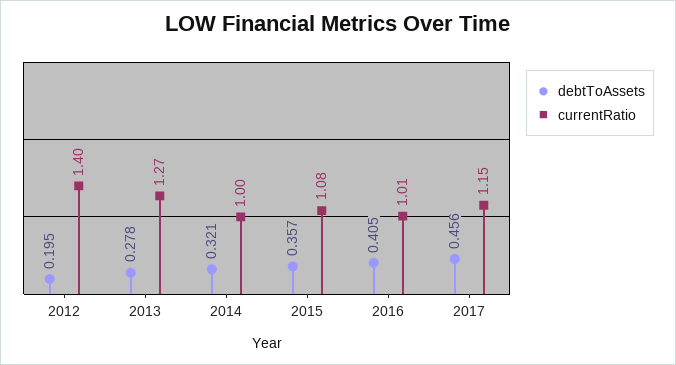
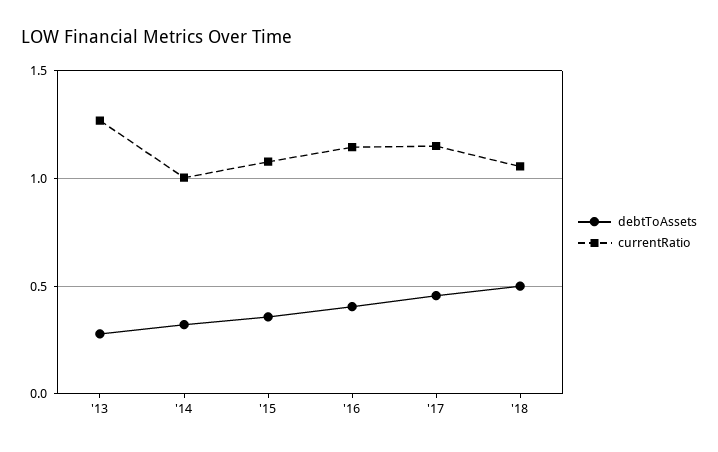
debtToAssets, 2012: 0.195 -> none
currentRatio, 2012: 1.4 -> none
currentRatio, 2016: 1.01 -> 1.15
debtToAssets, '18: none -> 0.5
currentRatio, '18: none -> 1.05

